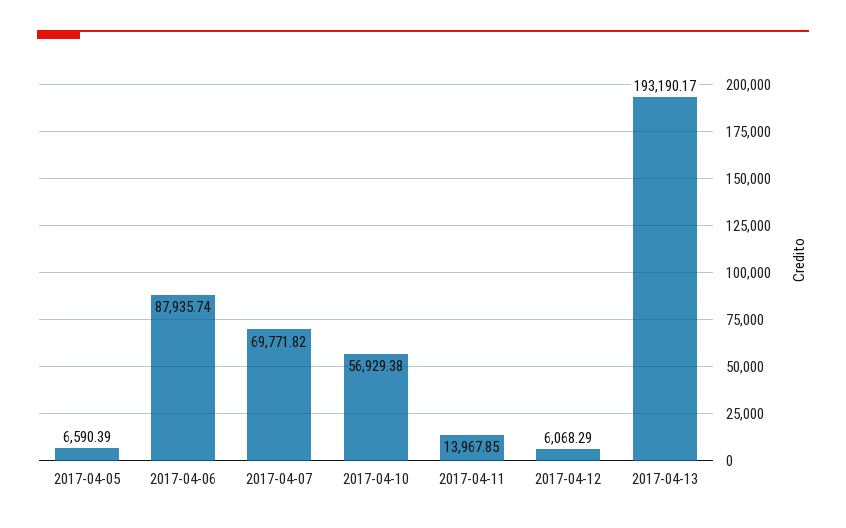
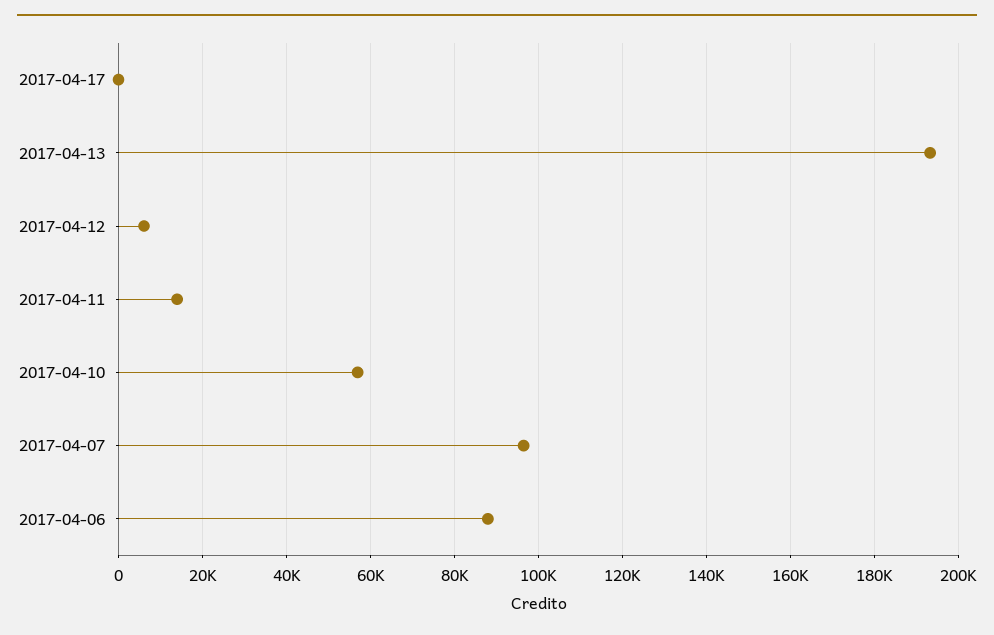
2017-04-05: 6590.39 -> none
2017-04-07: 69771.82 -> 96000
2017-04-17: none -> 0

